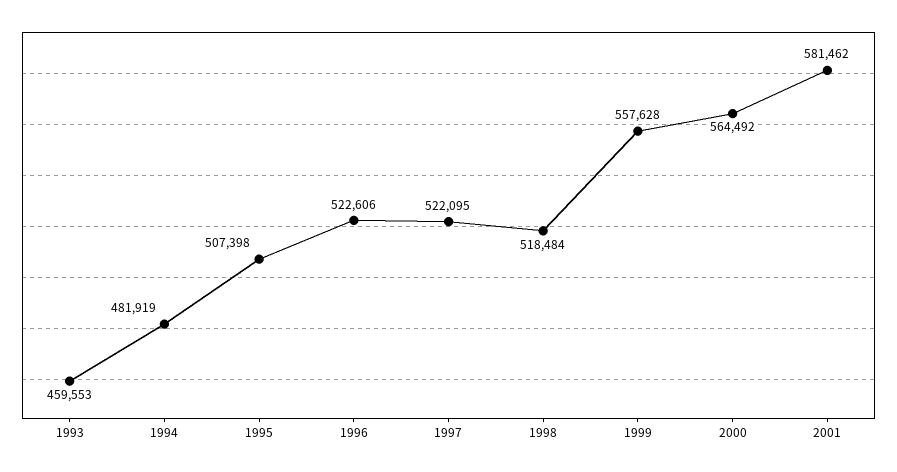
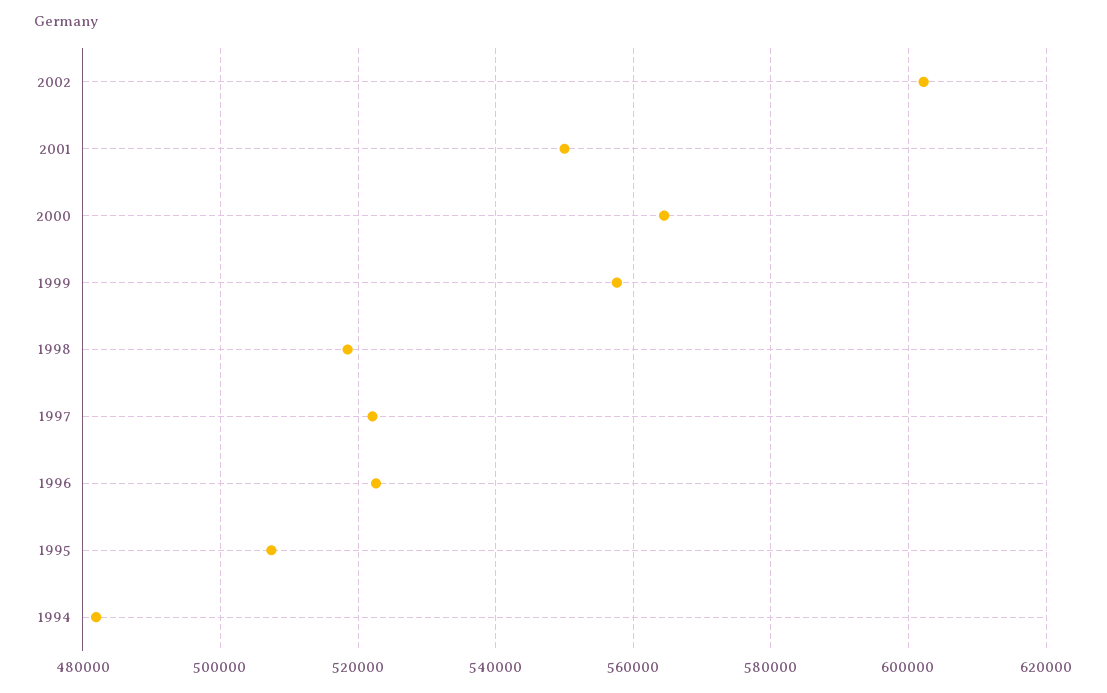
1993: 459553 -> none
2001: 581462 -> 550000
2002: none -> 602000

